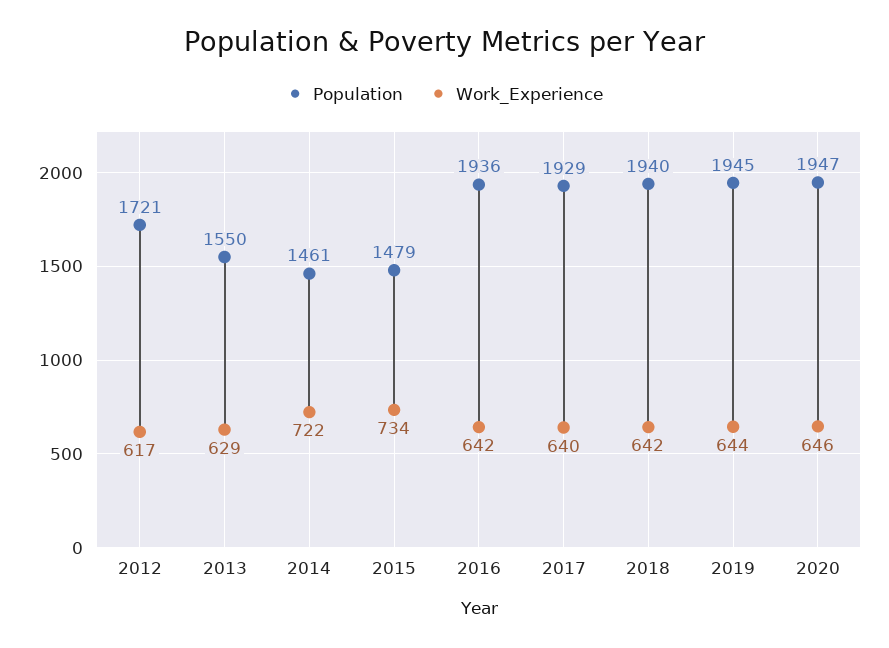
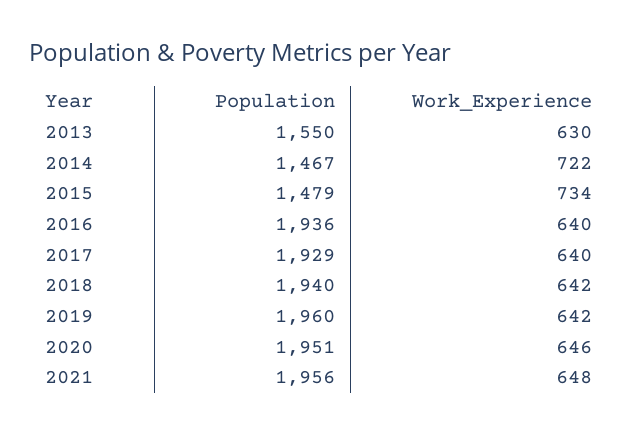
Population, 2012: 1721 -> none
Work_Experience, 2012: 617 -> none
Work_Experience, 2013: 629 -> 630
Population, 2014: 1461 -> 1467
Work_Experience, 2016: 642 -> 640
Population, 2019: 1945 -> 1960
Work_Experience, 2019: 644 -> 642
Population, 2020: 1947 -> 1951
Population, 2021: none -> 1956
Work_Experience, 2021: none -> 648

